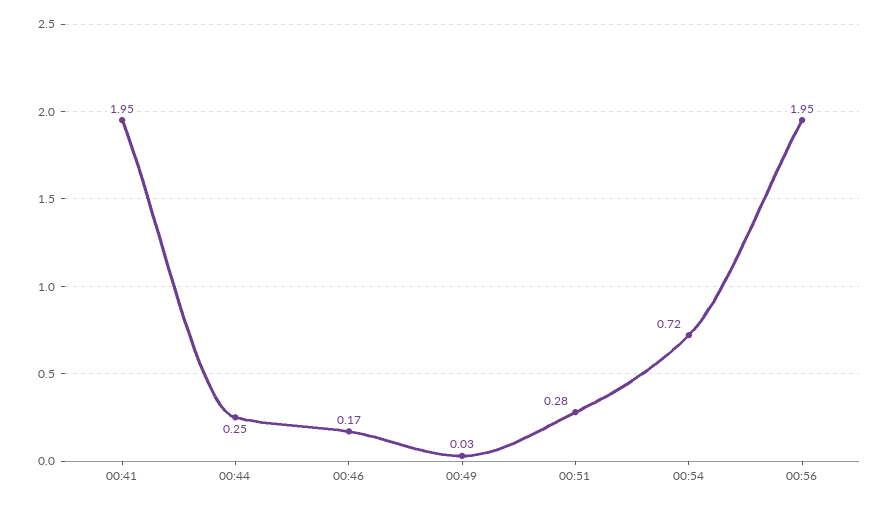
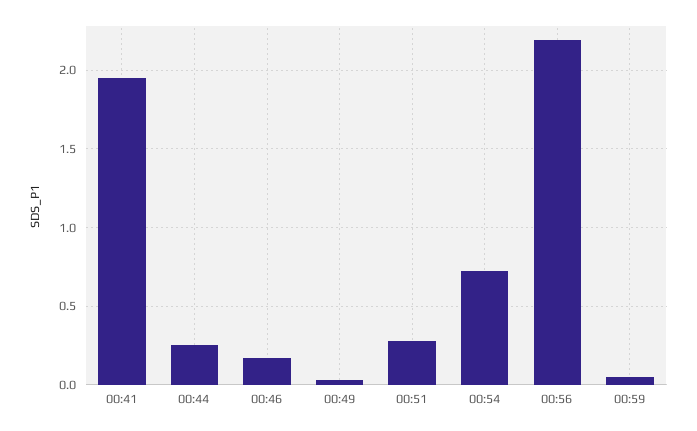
00:56: 1.95 -> 2.2
00:59: none -> 0.05

